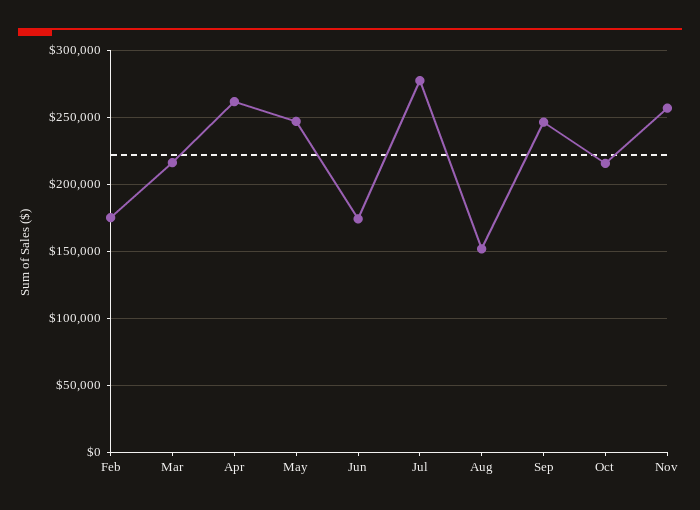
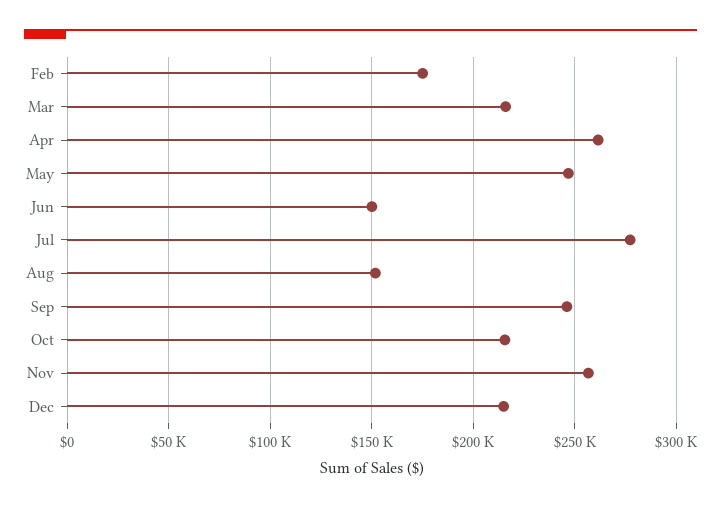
Jun: 175000 -> 150000
Dec: none -> 215000

